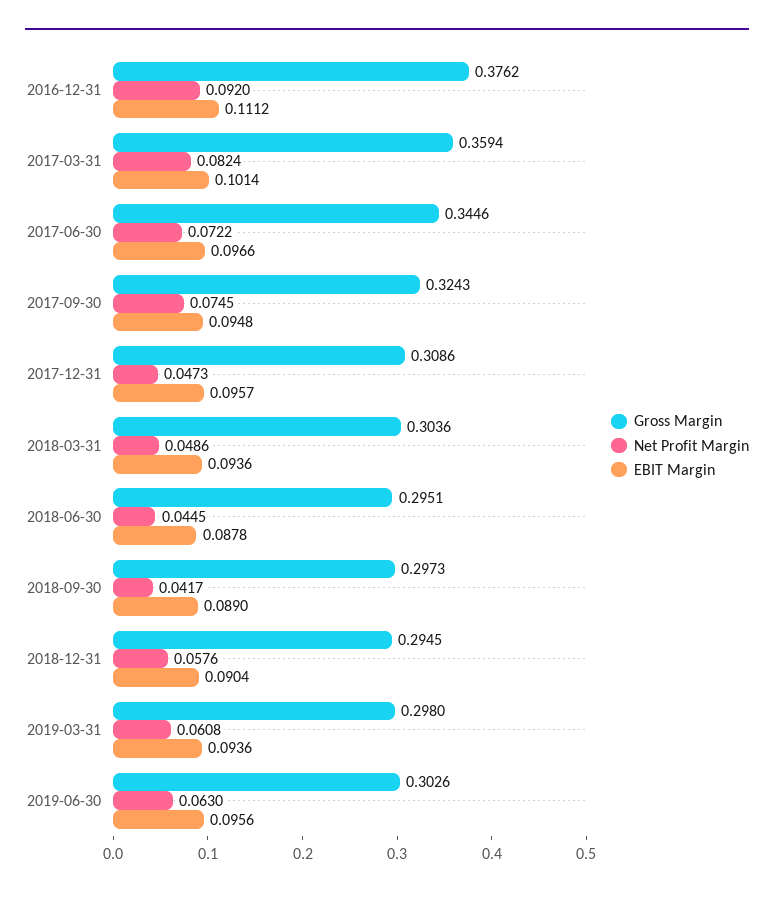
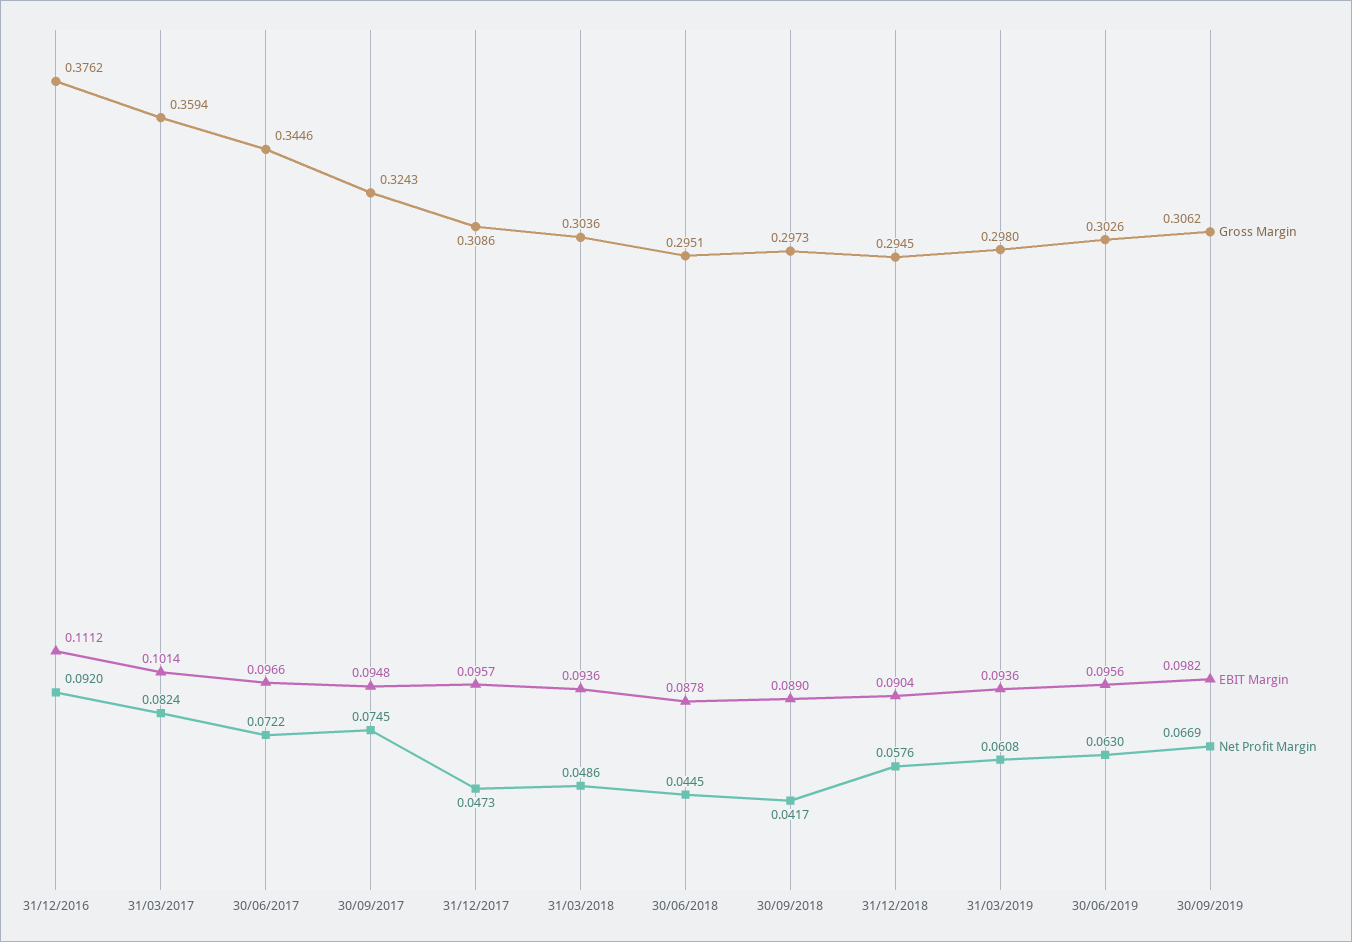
Gross Margin, 30/09/2019: none -> 0.3062
EBIT Margin, 30/09/2019: none -> 0.0982
Net Profit Margin, 30/09/2019: none -> 0.0669

